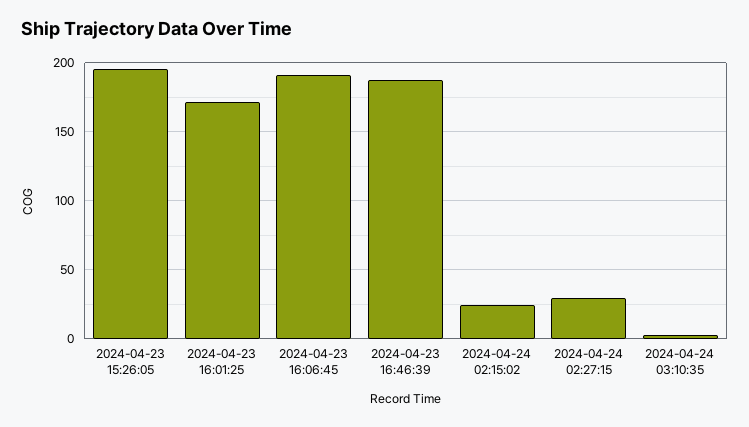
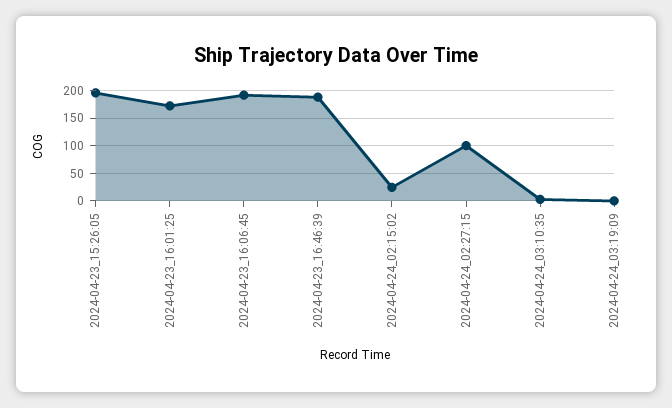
2024-04-24 02:27:15: 30 -> 100
2024-04-24_03:19:09: none -> 0

